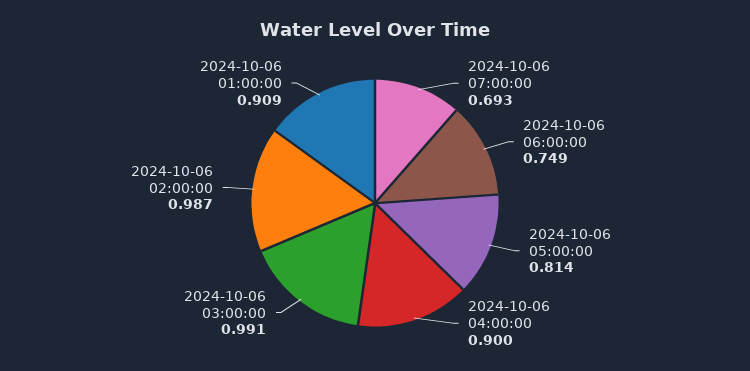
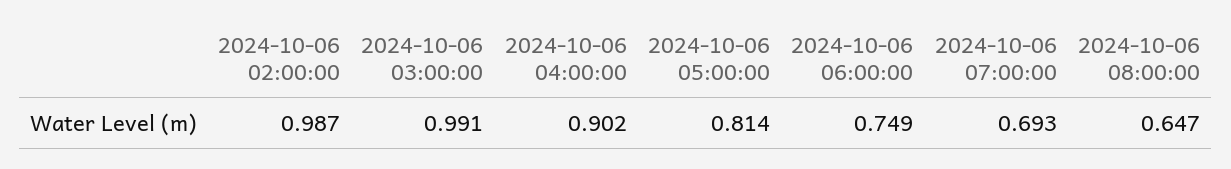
2024-10-06 04:00:00: 0.9 -> 0.902
2024-10-06 01:00:00: 0.909 -> none
2024-10-06 08:00:00: none -> 0.647

